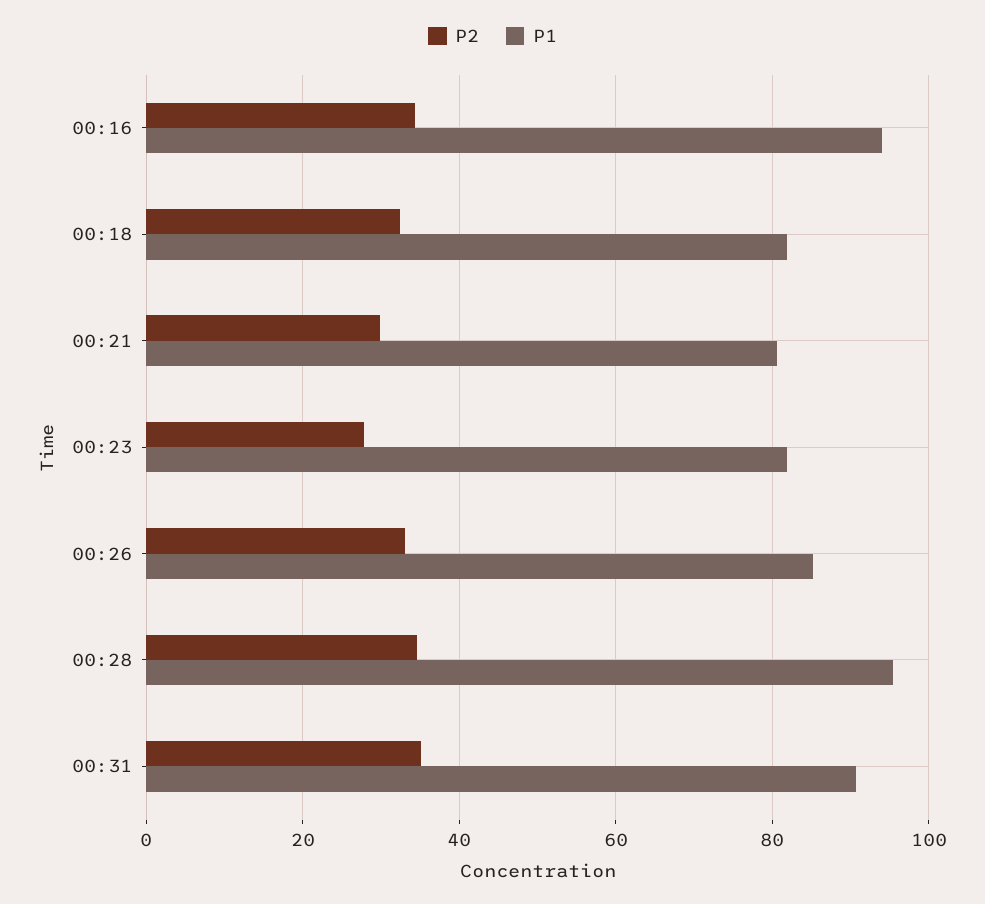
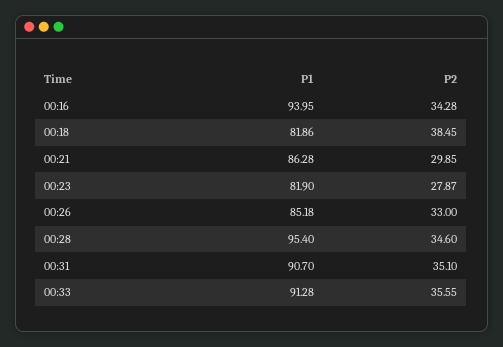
P2, 00:18: 32 -> 38.45
P1, 00:21: 80 -> 86.28
P1, 00:33: none -> 91.28
P2, 00:33: none -> 35.55

